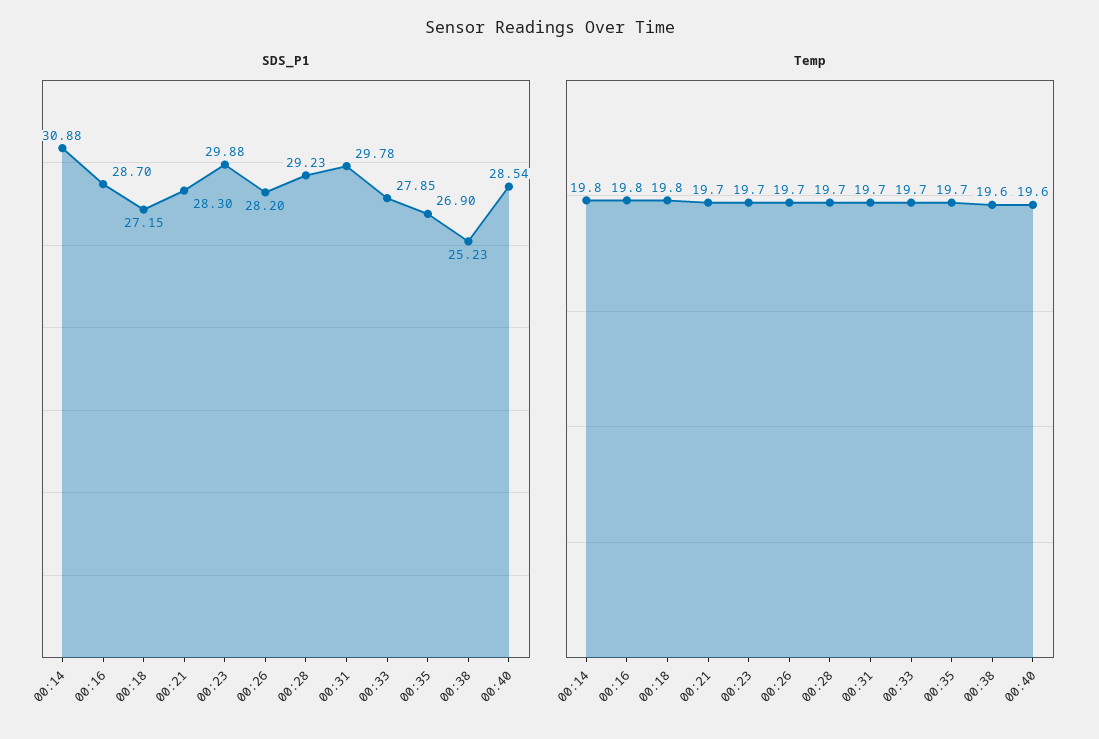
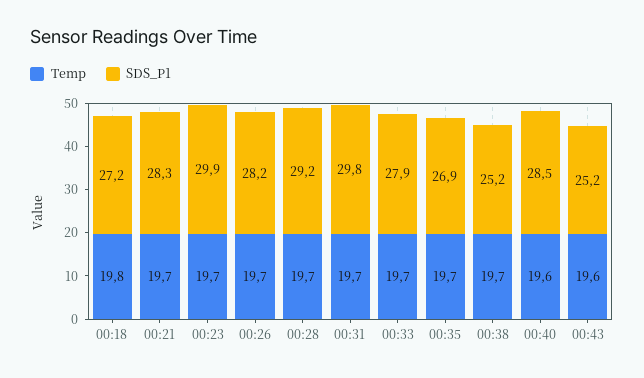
SDS_P1, 00:14: 30.88 -> none
SDS_P1, 00:16: 28.7 -> none
Temp, 00:14: 19.8 -> none
Temp, 00:16: 19.8 -> none
Temp, 00:38: 19.6 -> 19.7
Temp, 00:43: none -> 19.6
SDS_P1, 00:43: none -> 25.2

